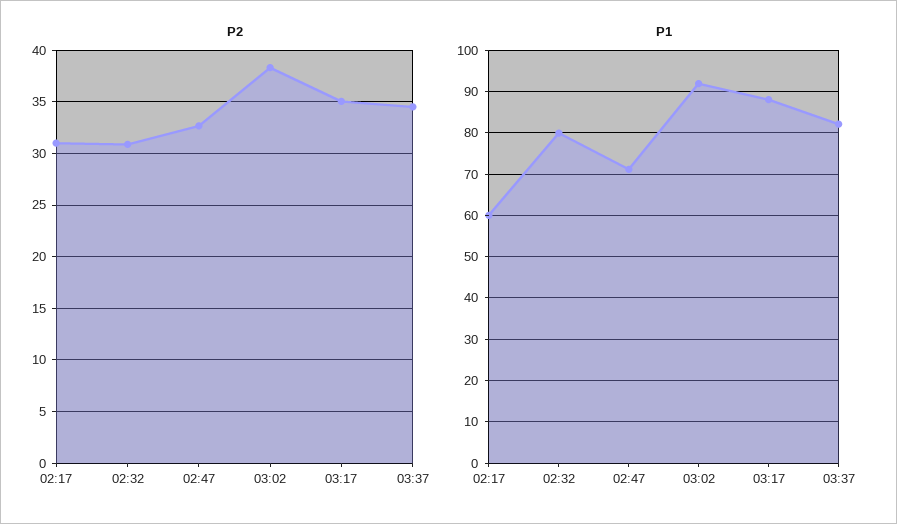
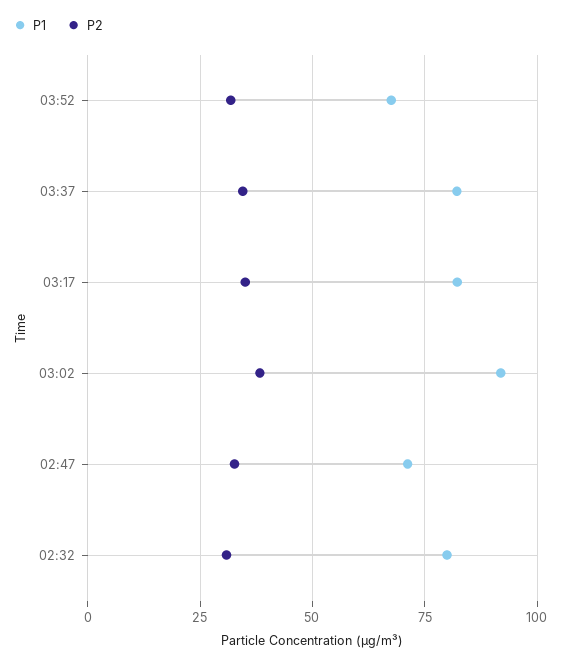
P2, 02:17: 31 -> none
P1, 02:17: 60 -> none
P1, 03:17: 88 -> 82.5
P1, 03:52: none -> 67.5
P2, 03:52: none -> 32.5

